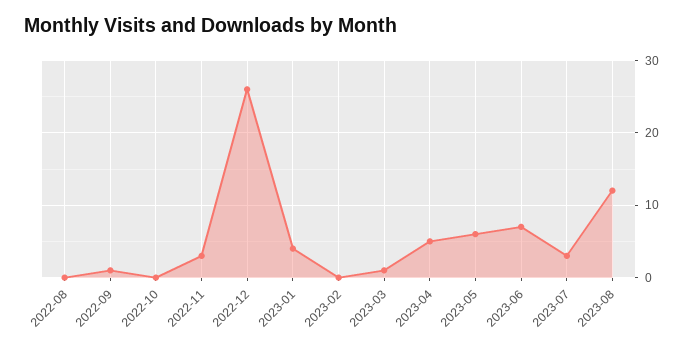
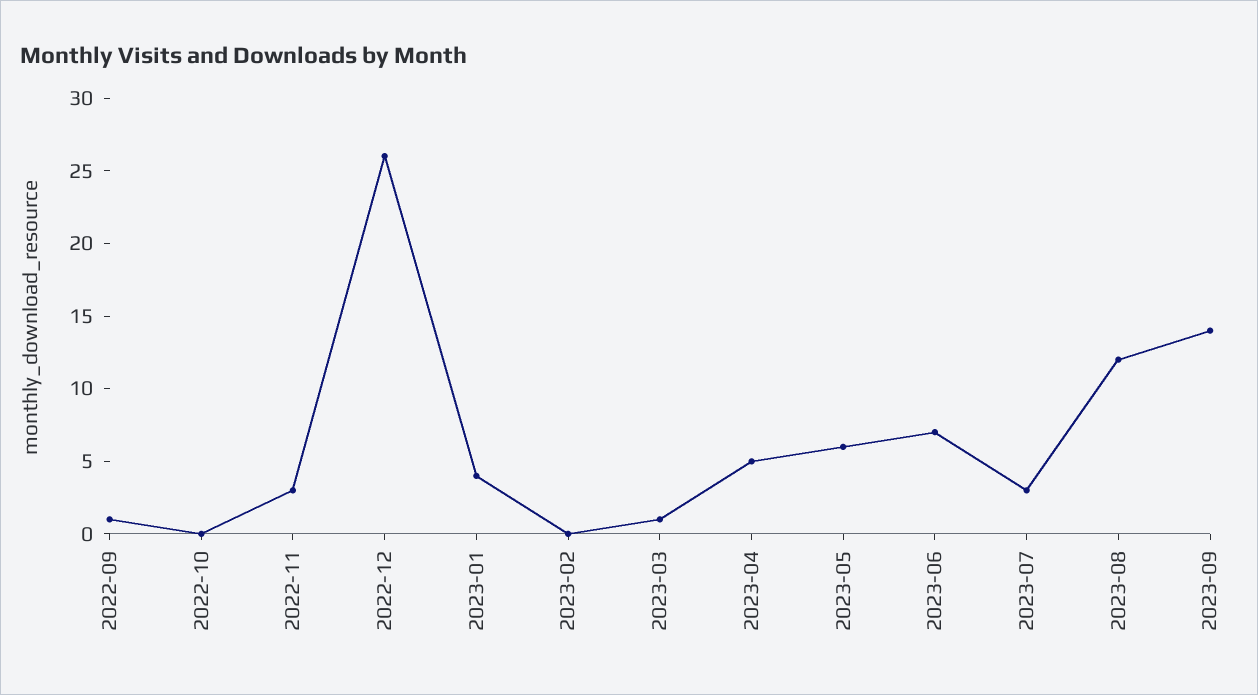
2022-08: 0 -> none
2023-09: none -> 14

